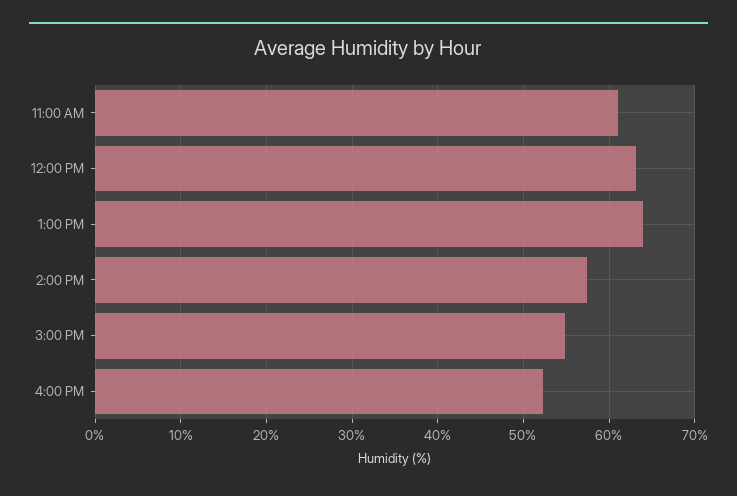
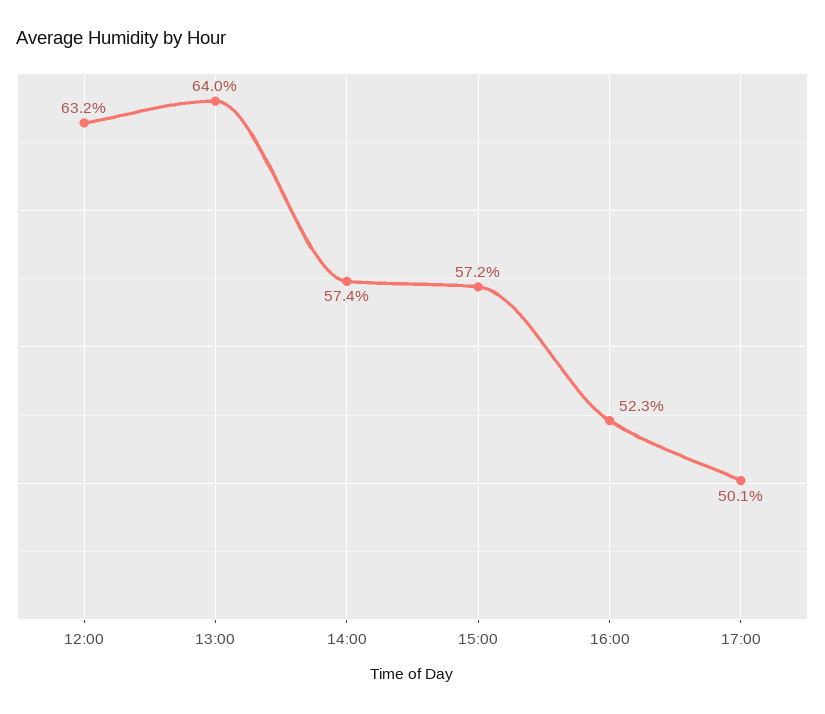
11:00 AM: 61 -> none
3:00 PM: 55 -> 57.2
17:00: none -> 50.1

